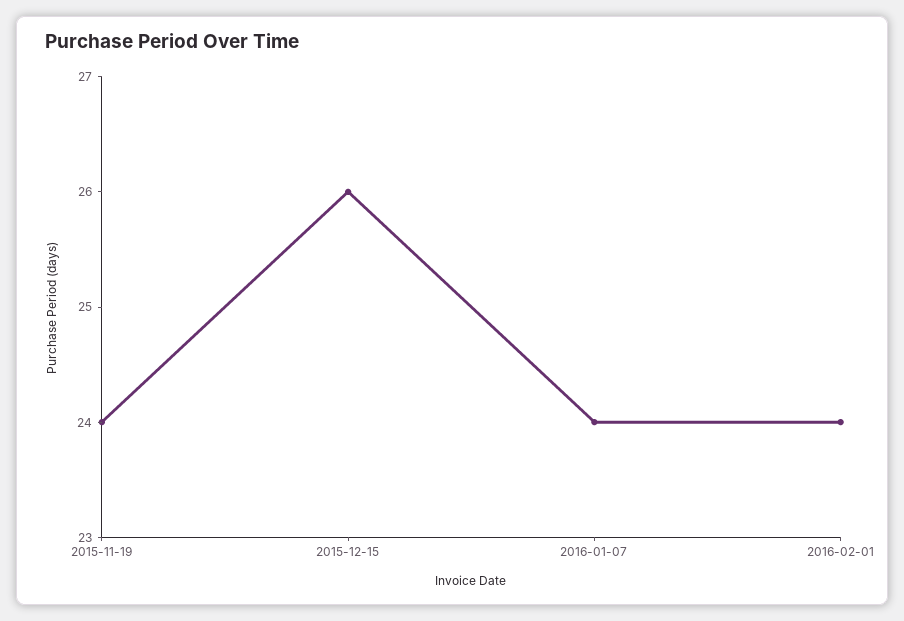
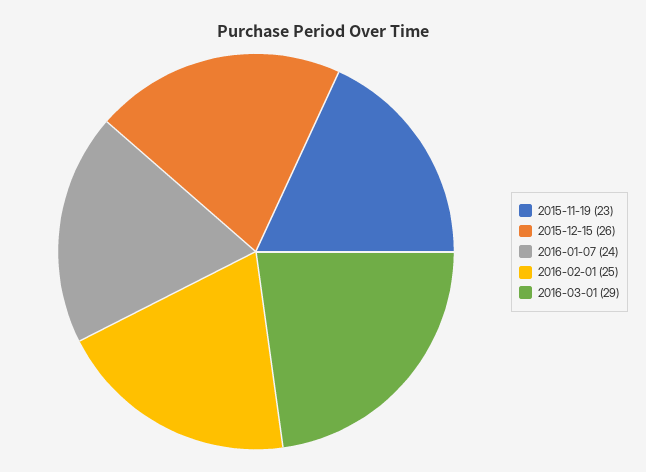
2015-11-19: 24 -> 23
2016-02-01: 24 -> 25
2016-03-01: none -> 29

